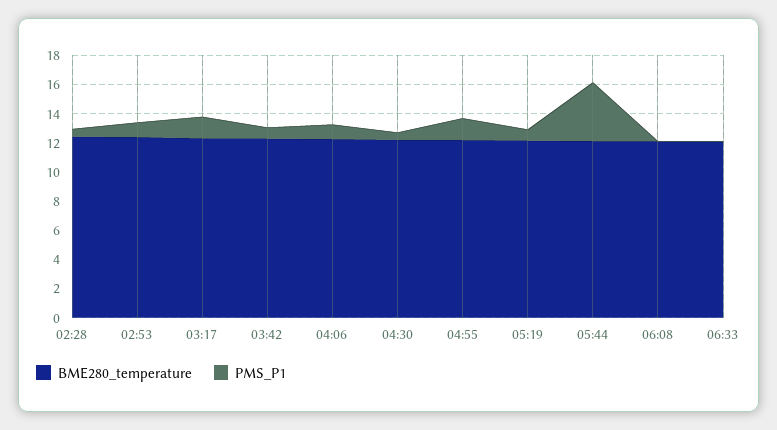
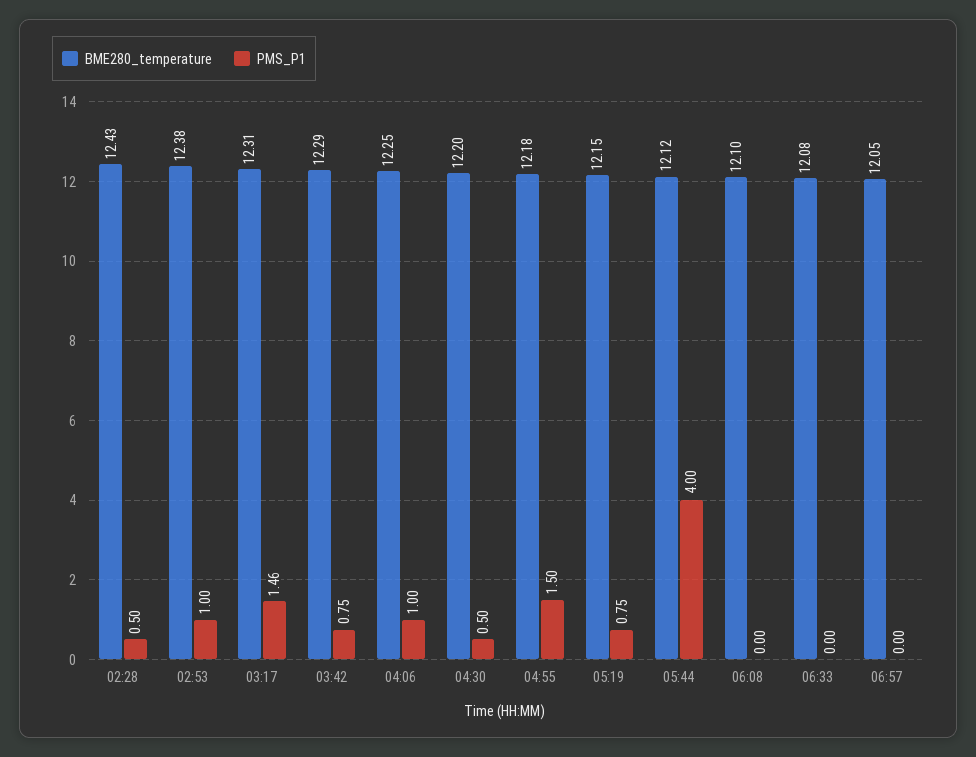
BME280_temperature, 06:57: none -> 12.05
PMS_P1, 06:57: none -> 0

